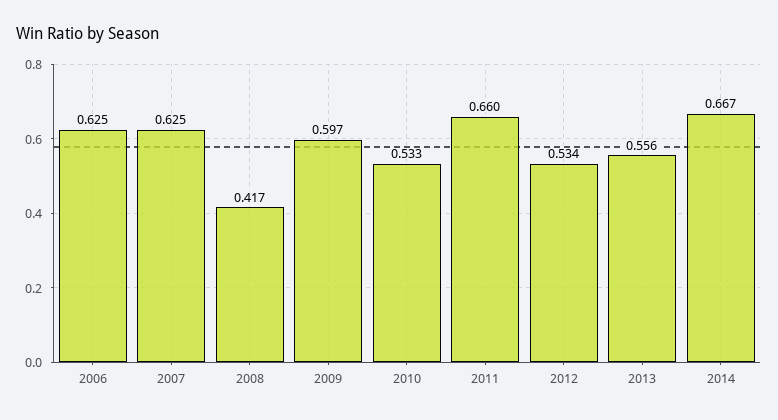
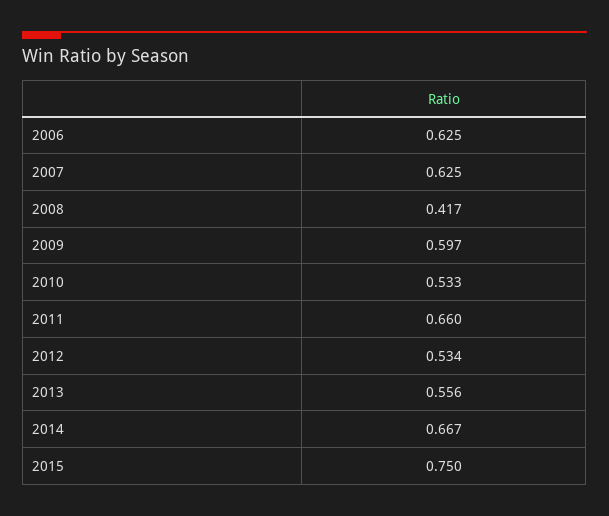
2015: none -> 0.75

